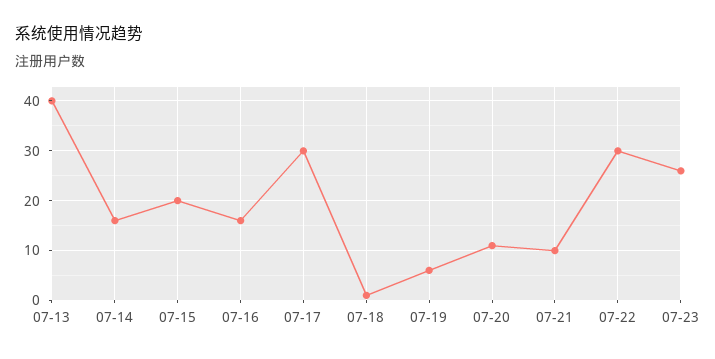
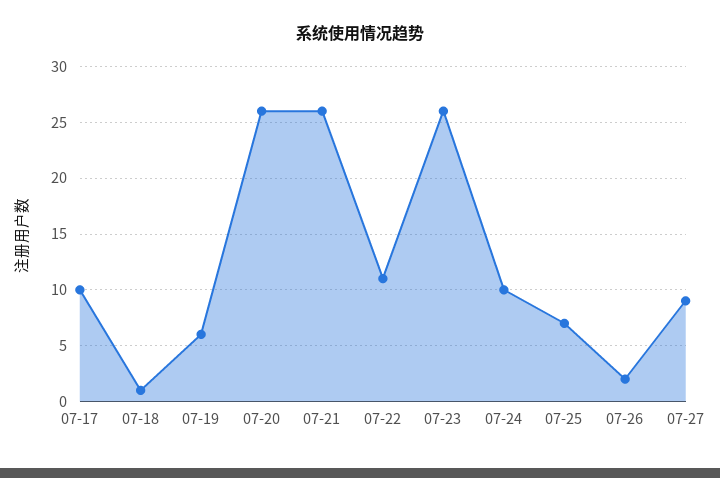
07-13: 40 -> none
07-14: 15 -> none
07-15: 20 -> none
07-16: 15 -> none
07-17: 30 -> 10
07-20: 10 -> 26
07-21: 10 -> 26
07-22: 30 -> 11
07-24: none -> 10
07-25: none -> 7
07-26: none -> 2
07-27: none -> 9

